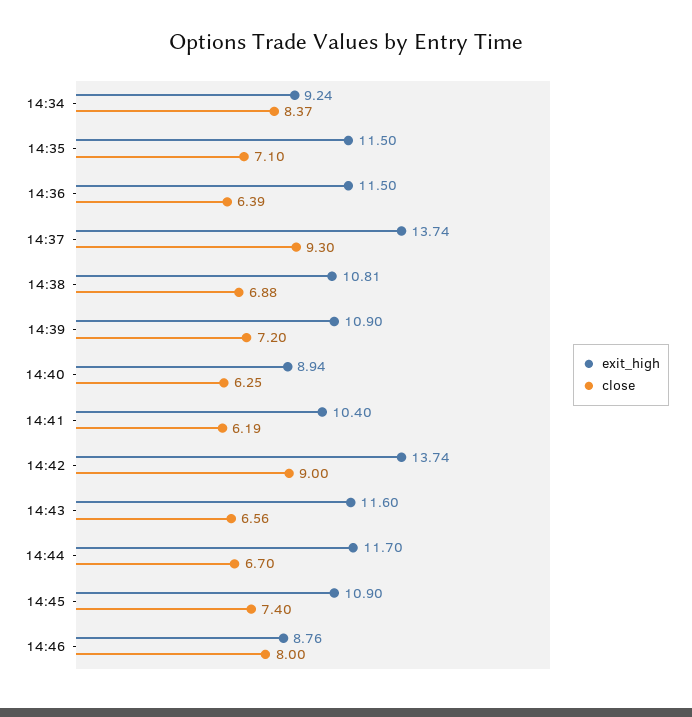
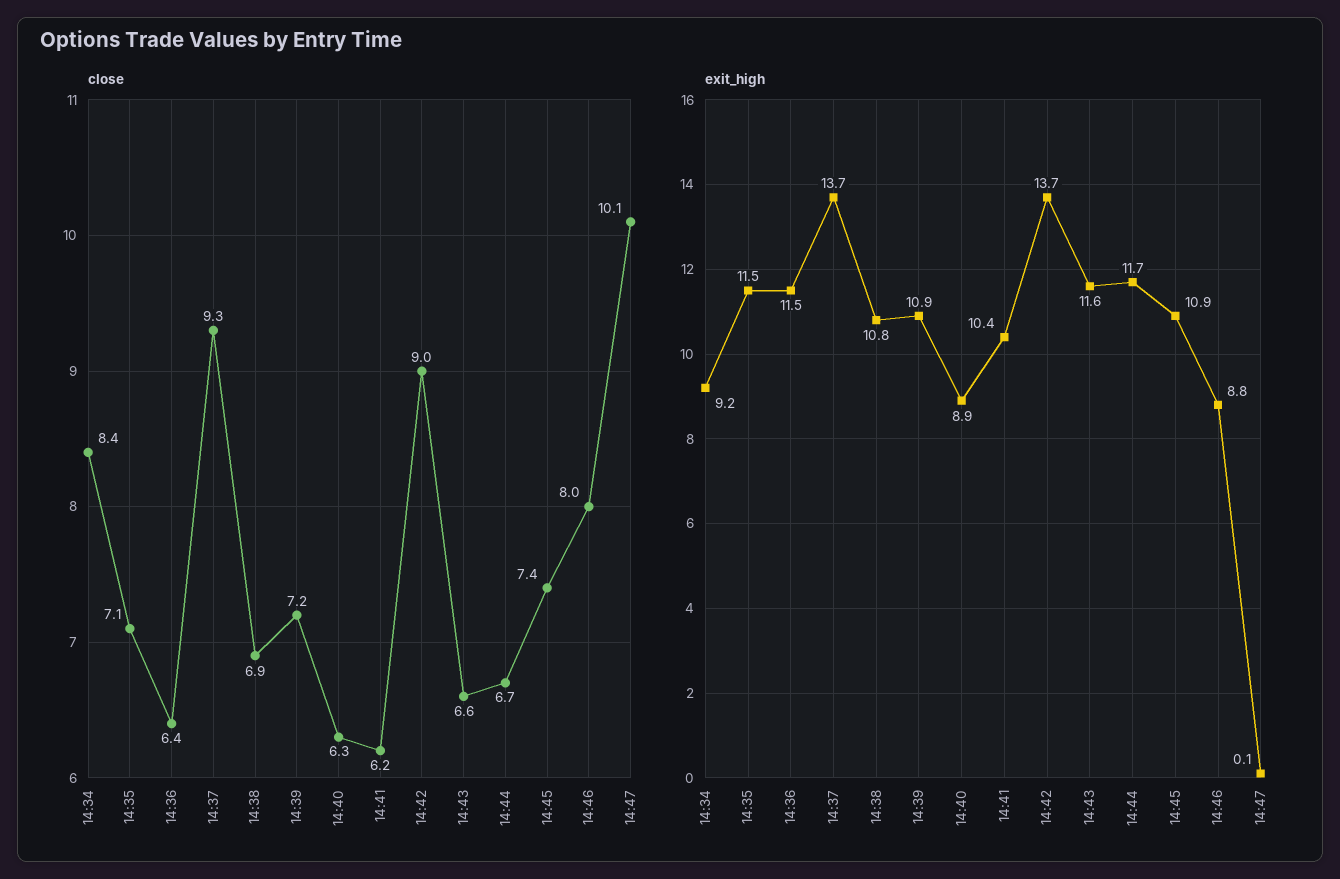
close, 14:47: none -> 10.1
exit_high, 14:47: none -> 0.1

